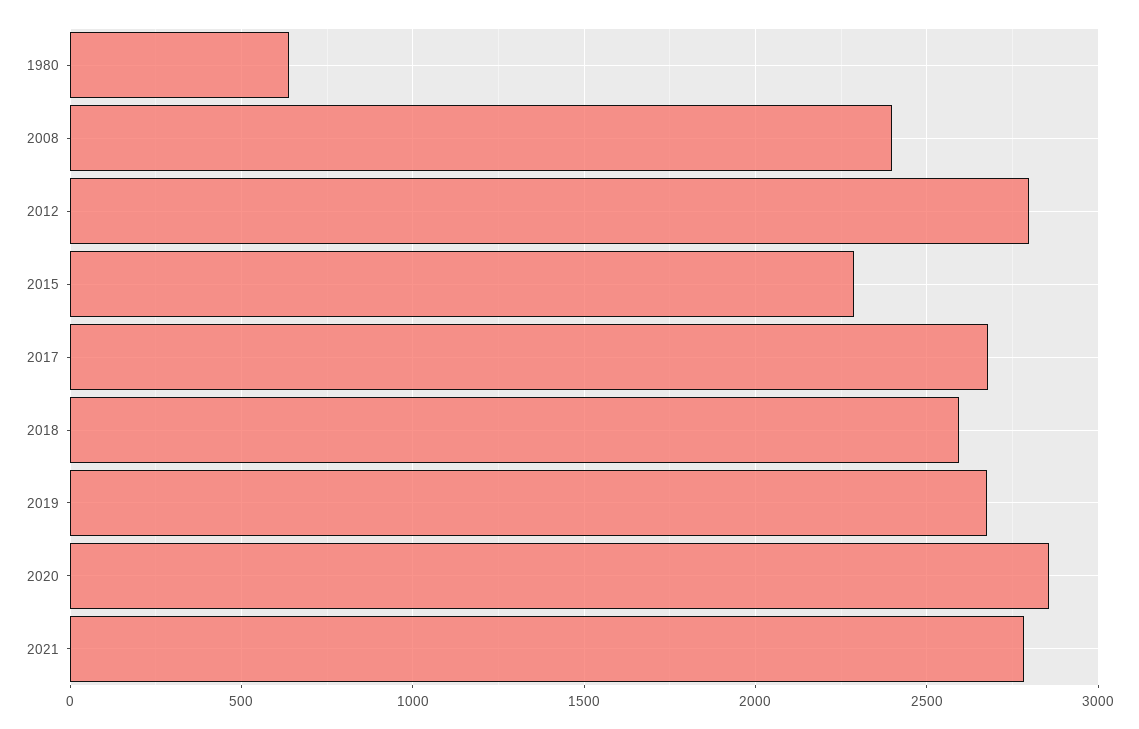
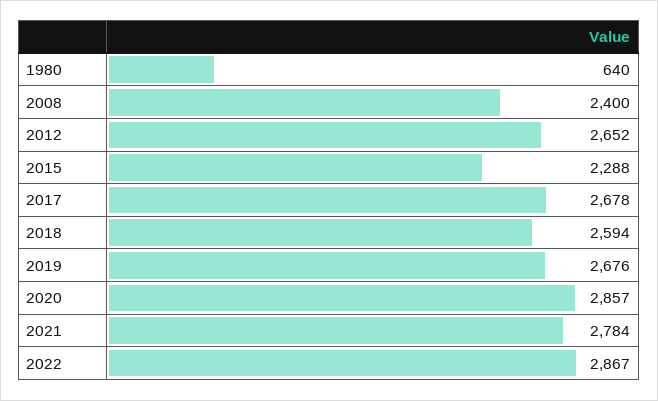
2012: 2800 -> 2652
2022: none -> 2867

